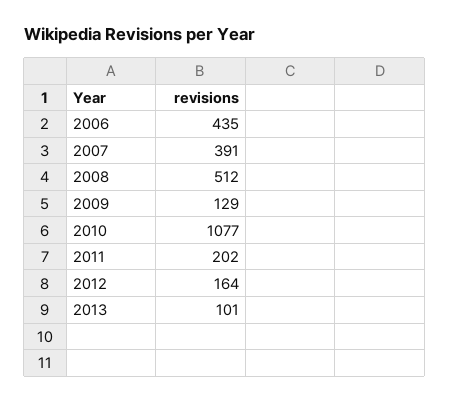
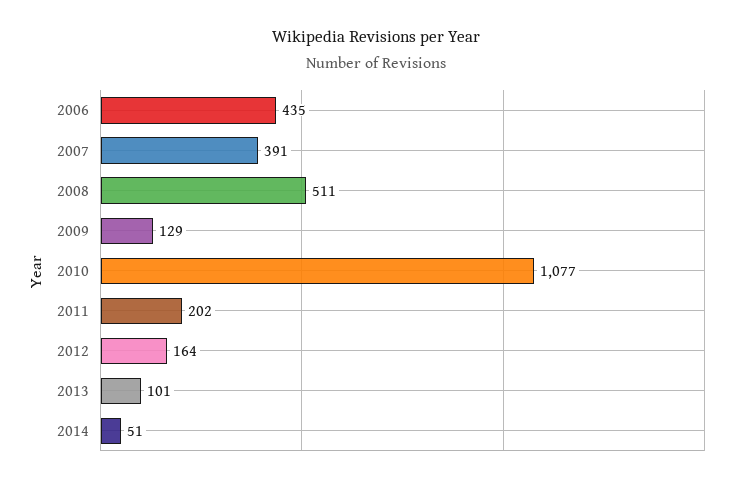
2008: 512 -> 511
2014: none -> 51

